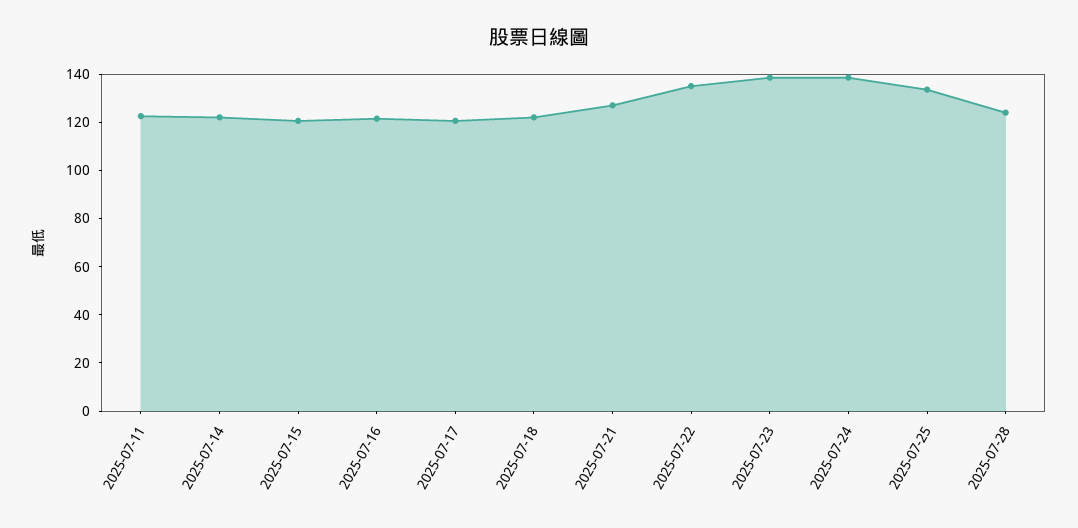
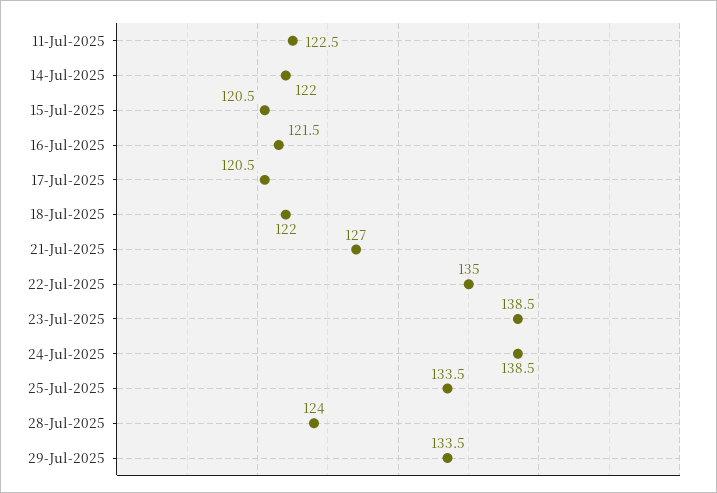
29-Jul-2025: none -> 133.5

